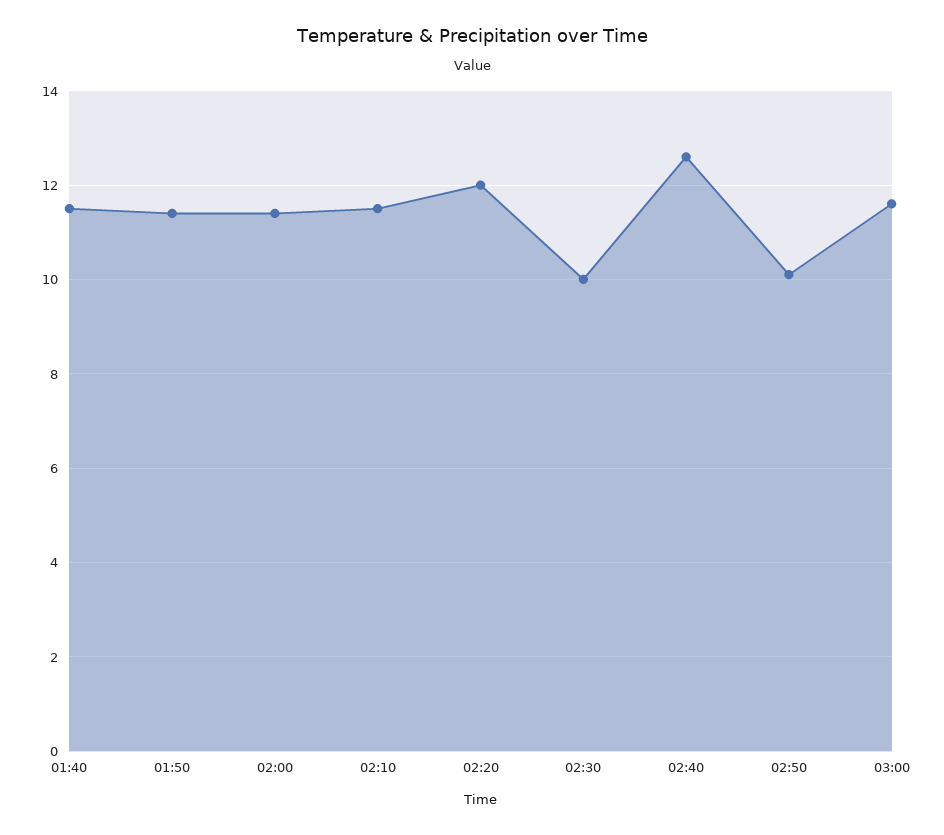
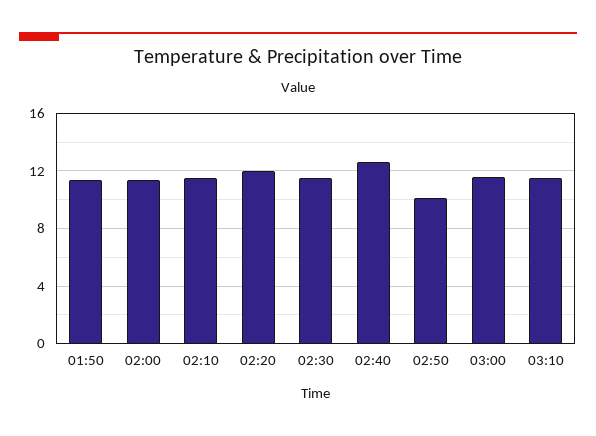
01:40: 11.5 -> none
02:30: 10 -> 11.5
03:10: none -> 11.5

